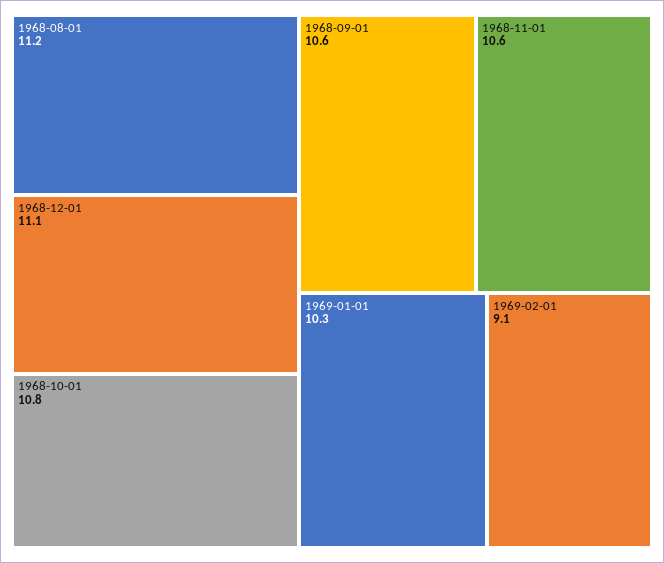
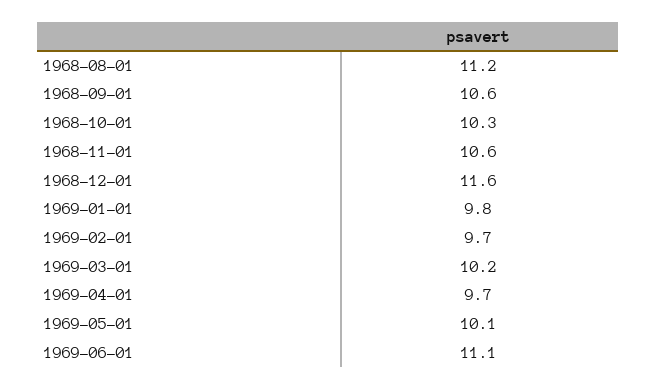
1968-12-01: 11.1 -> 11.6
1968-10-01: 10.8 -> 10.3
1969-01-01: 10.3 -> 9.8
1969-02-01: 9.1 -> 9.7
1969-03-01: none -> 10.2
1969-04-01: none -> 9.7
1969-05-01: none -> 10.1
1969-06-01: none -> 11.1

